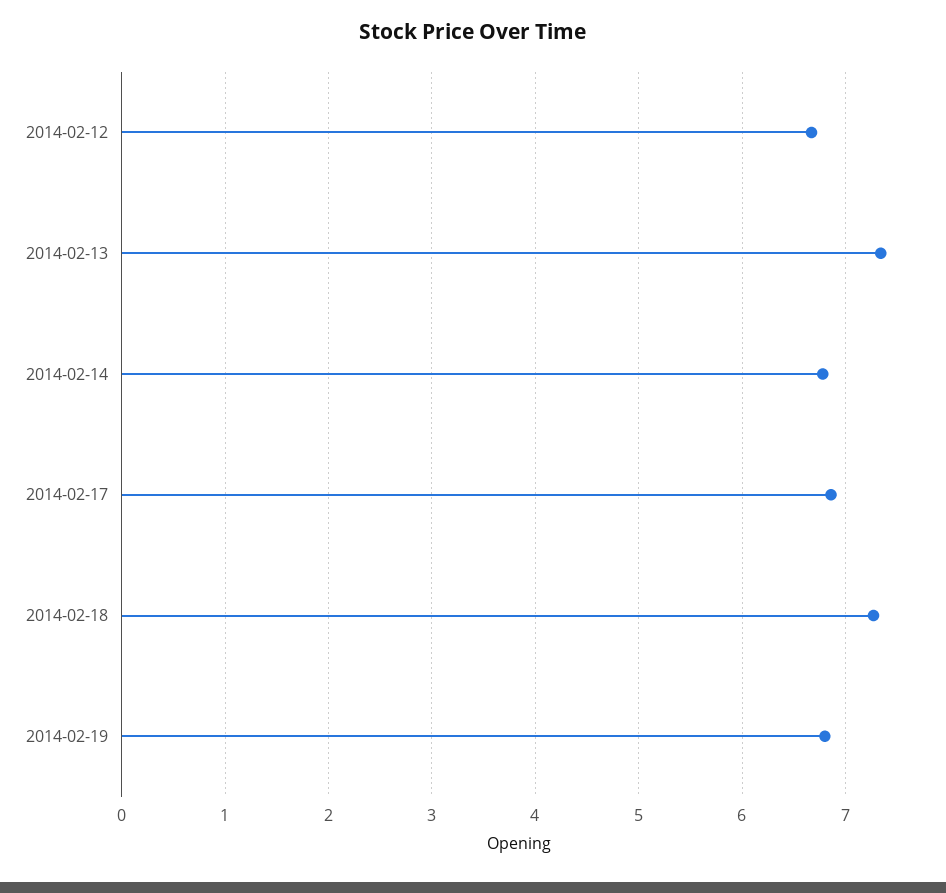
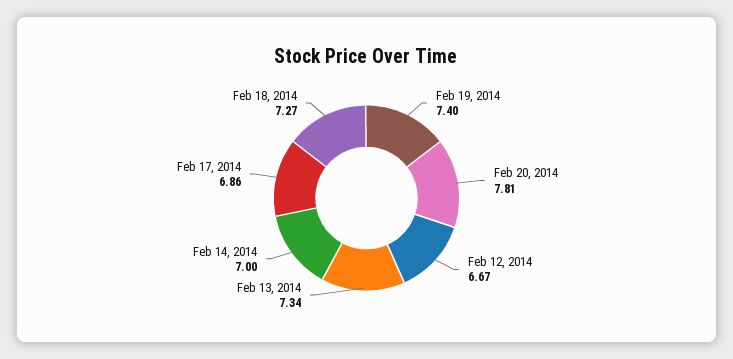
2014-02-14: 6.8 -> 7
2014-02-19: 6.8 -> 7.4
Feb 20, 2014: none -> 7.81

